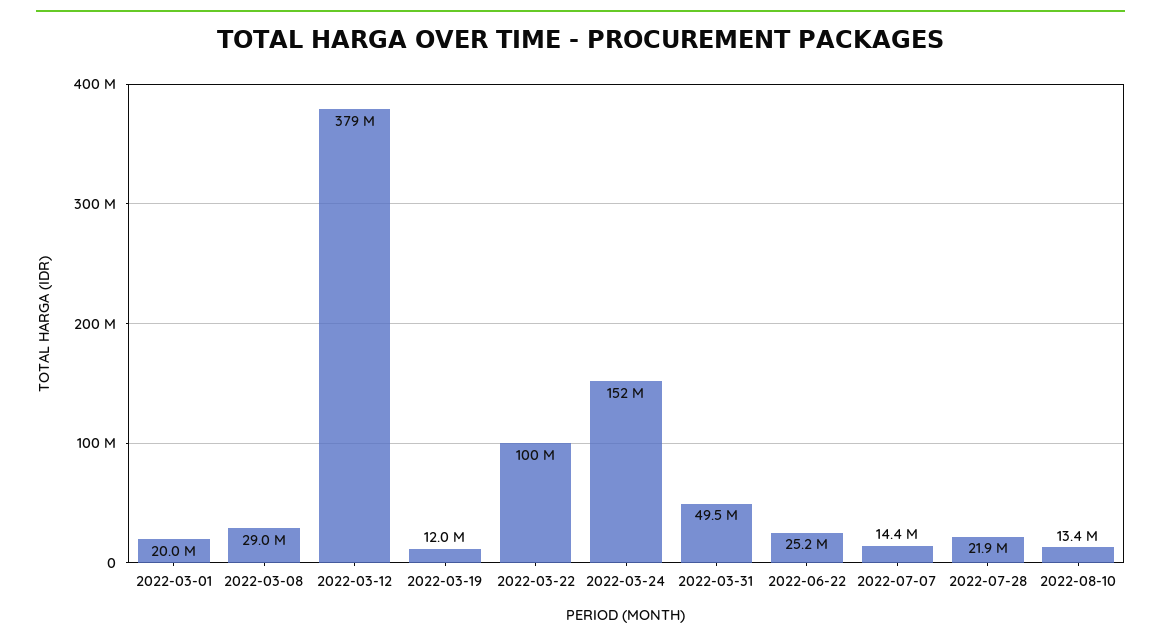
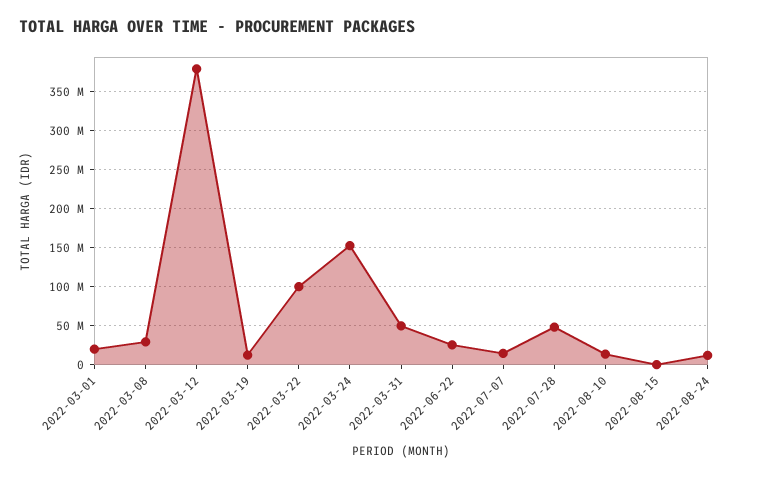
2022-07-28: 21900000 -> 50000000
2022-08-15: none -> 0
2022-08-24: none -> 10000000

